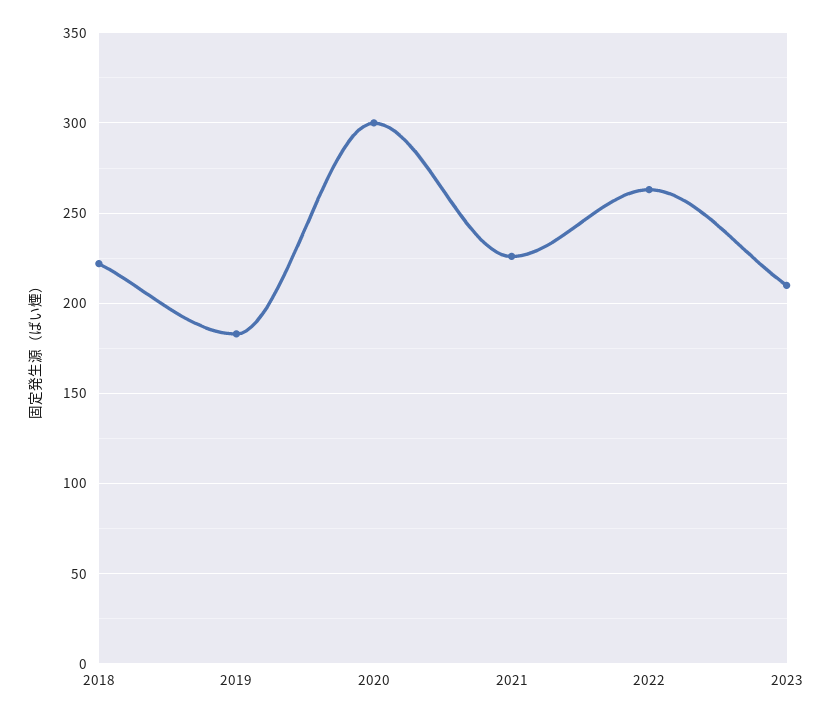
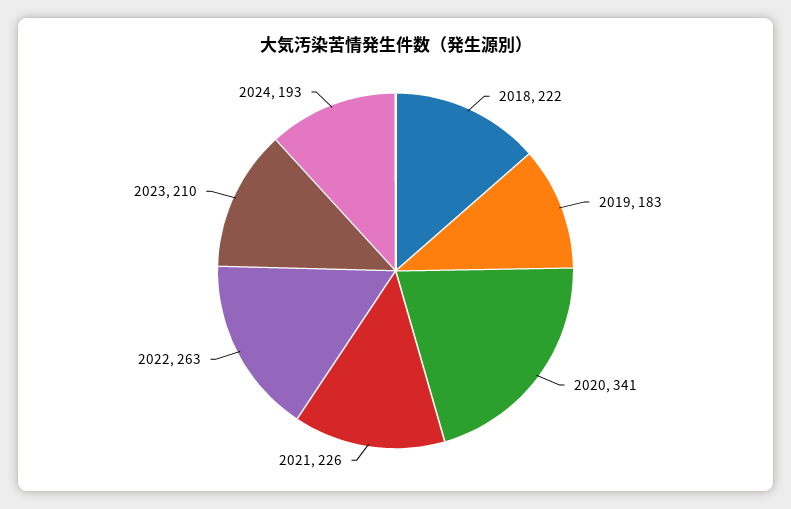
2020: 300 -> 341
2024: none -> 193

